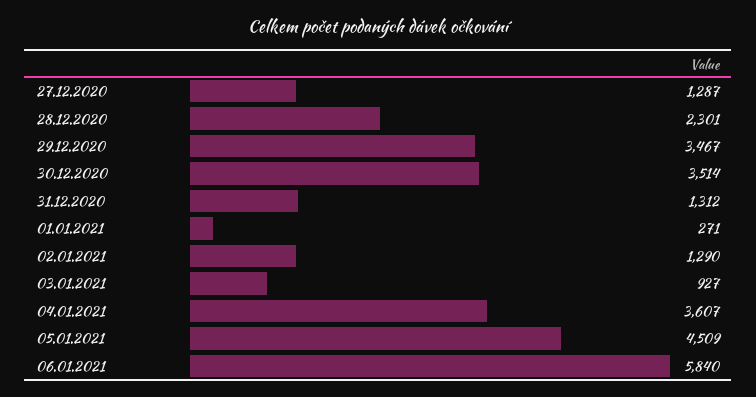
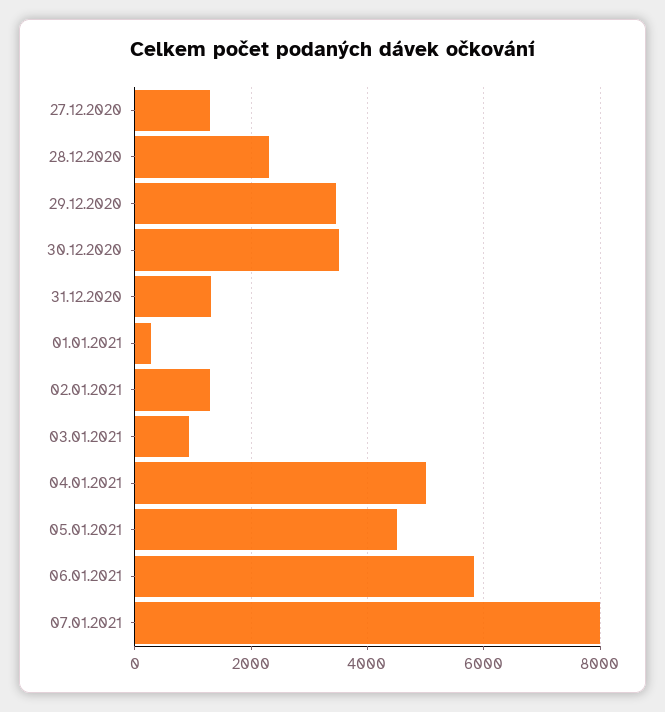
04.01.2021: 3607 -> 5000
07.01.2021: none -> 8000

